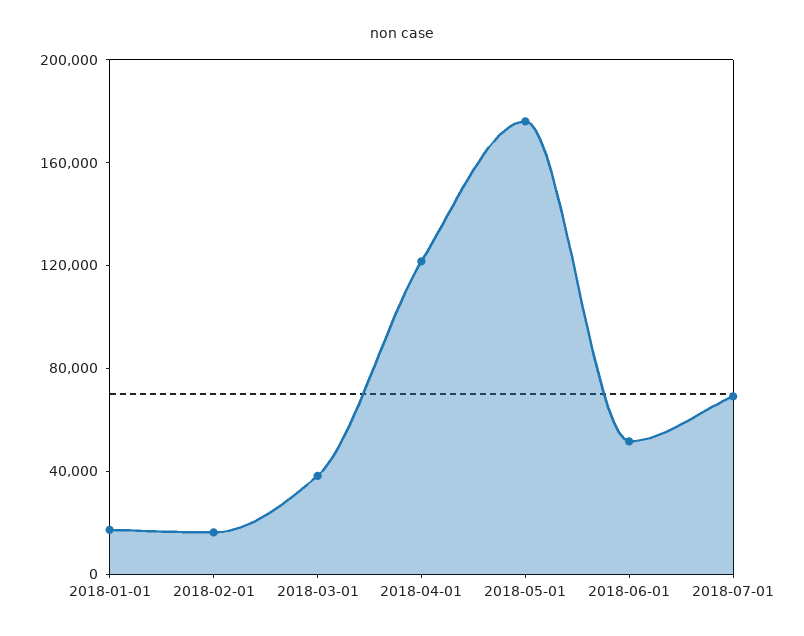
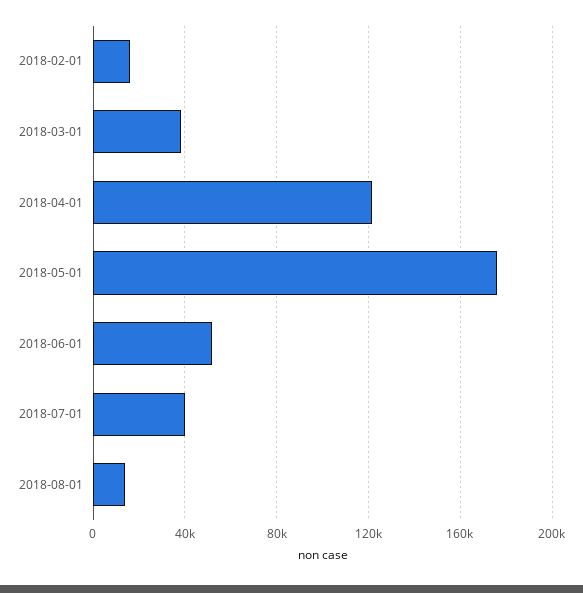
2018-01-01: 20000 -> none
2018-07-01: 70000 -> 40000
2018-08-01: none -> 15000

